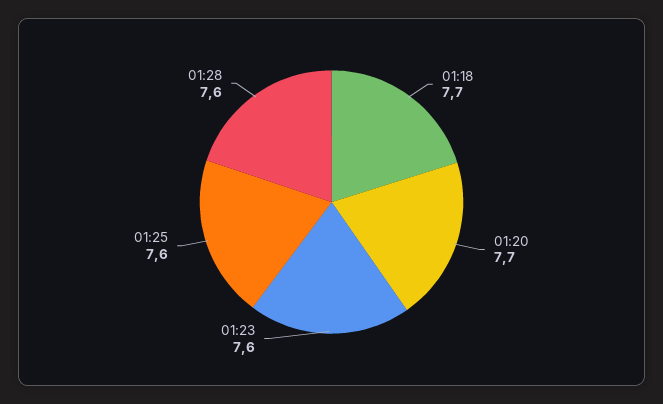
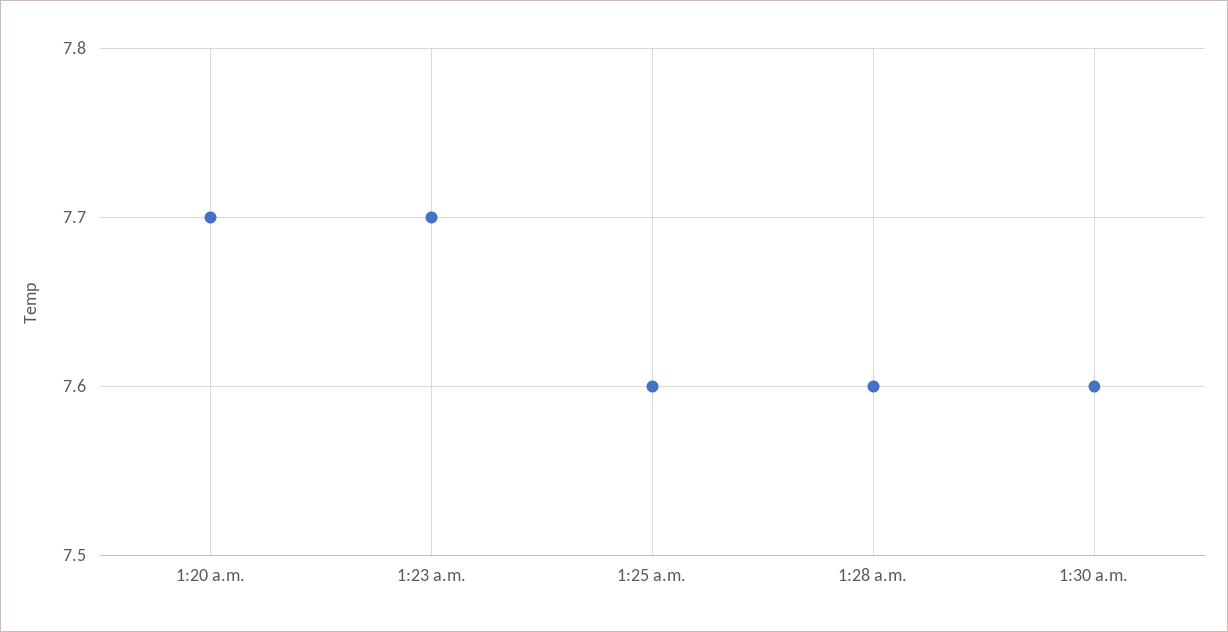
01:18: 7.7 -> none
01:23: 7.6 -> 7.7
1:30 a.m.: none -> 7.6

